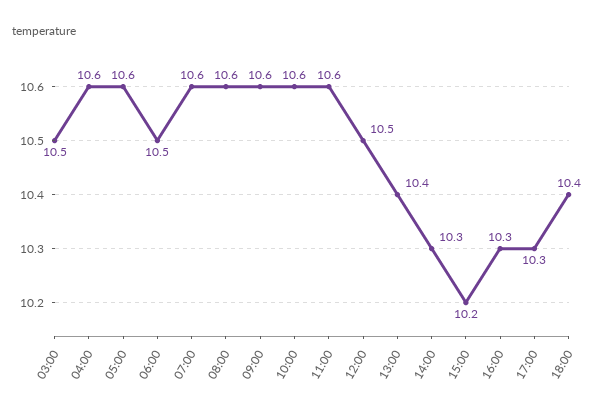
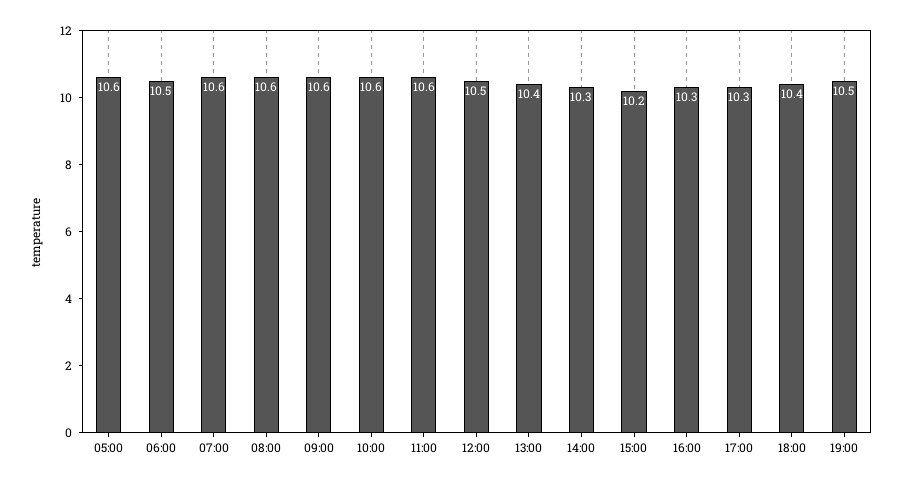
03:00: 10.5 -> none
04:00: 10.6 -> none
19:00: none -> 10.5

